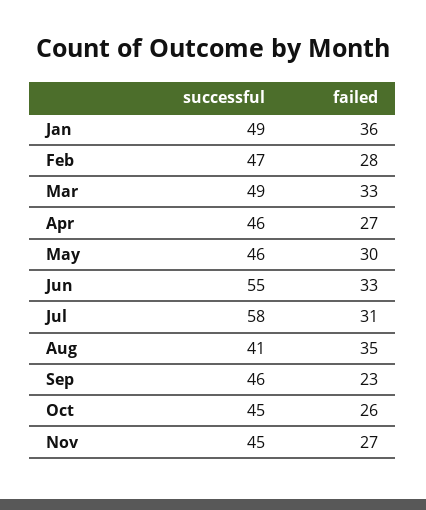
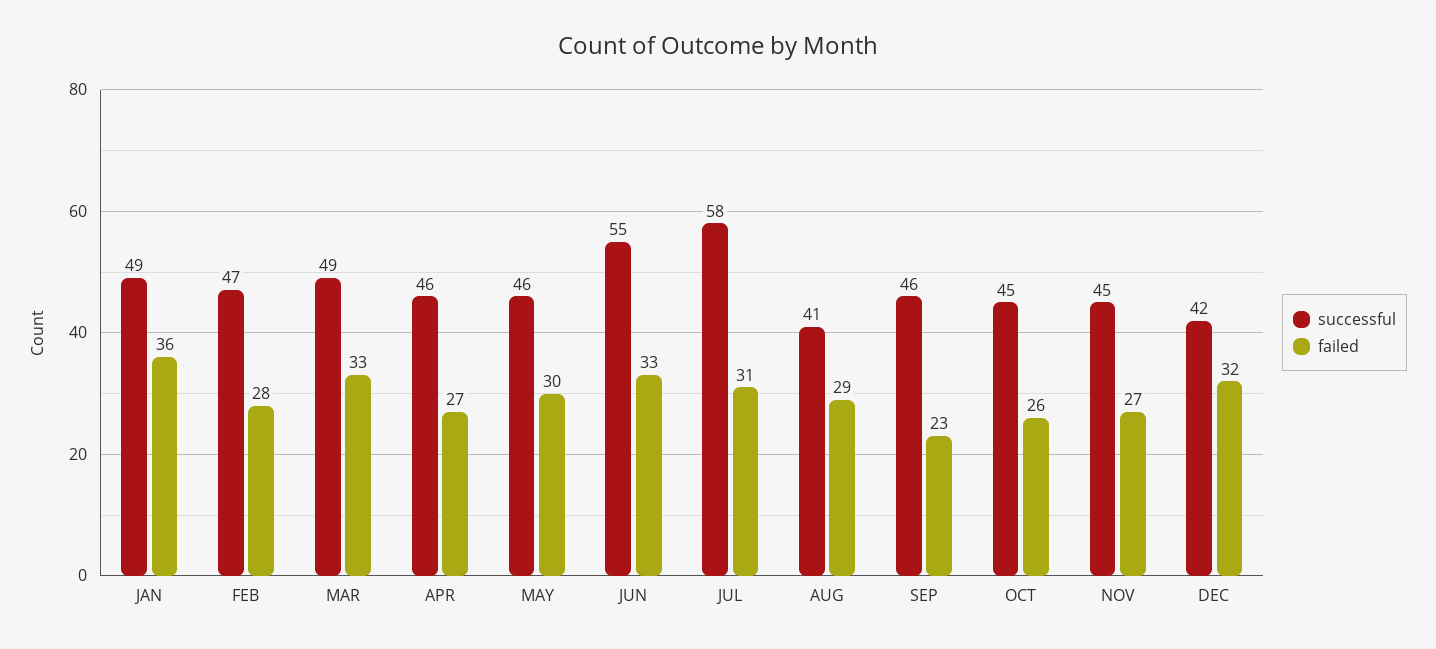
failed, Aug: 35 -> 29
successful, DEC: none -> 42
failed, DEC: none -> 32

